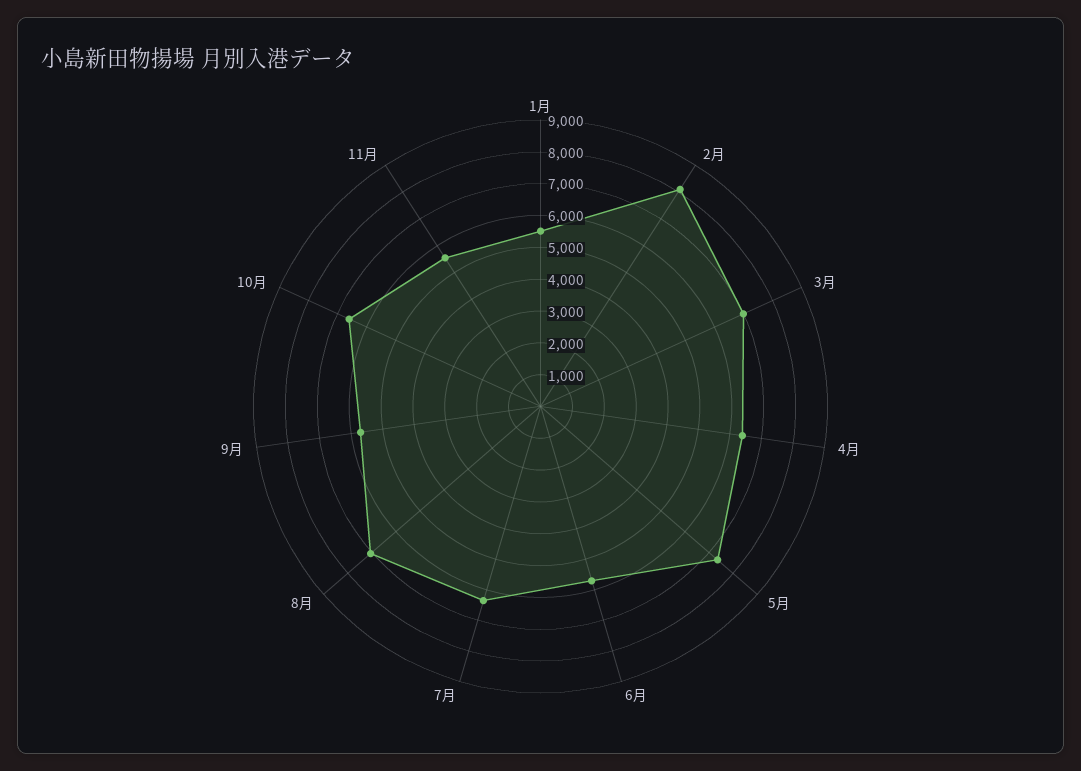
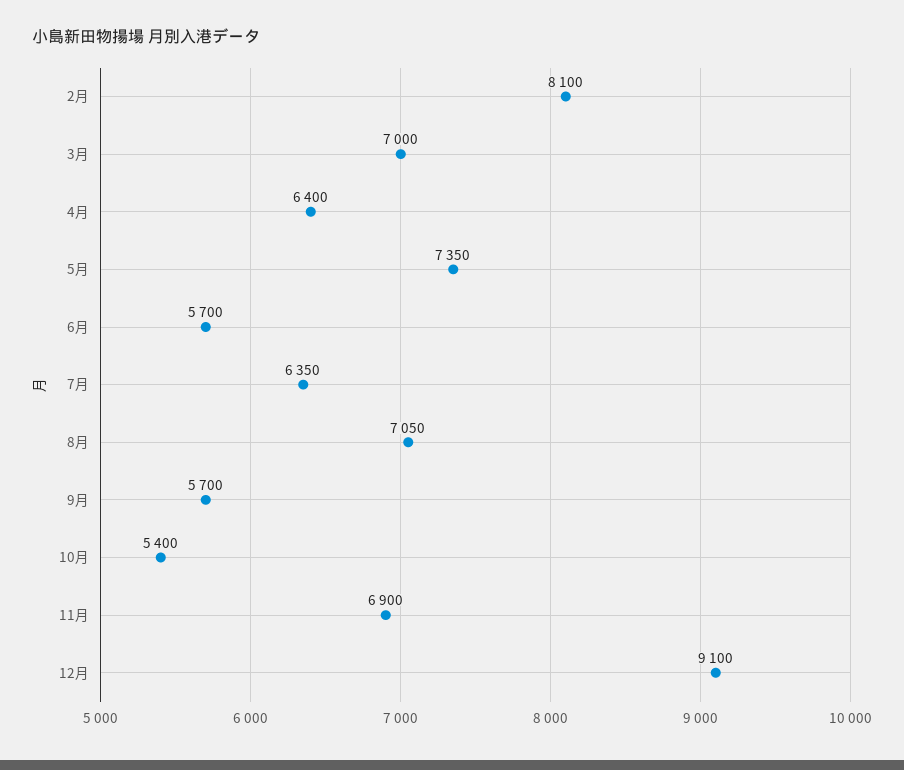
1月: 5500 -> none
10月: 6500 -> 5400
11月: 5500 -> 6900
12月: none -> 9100

